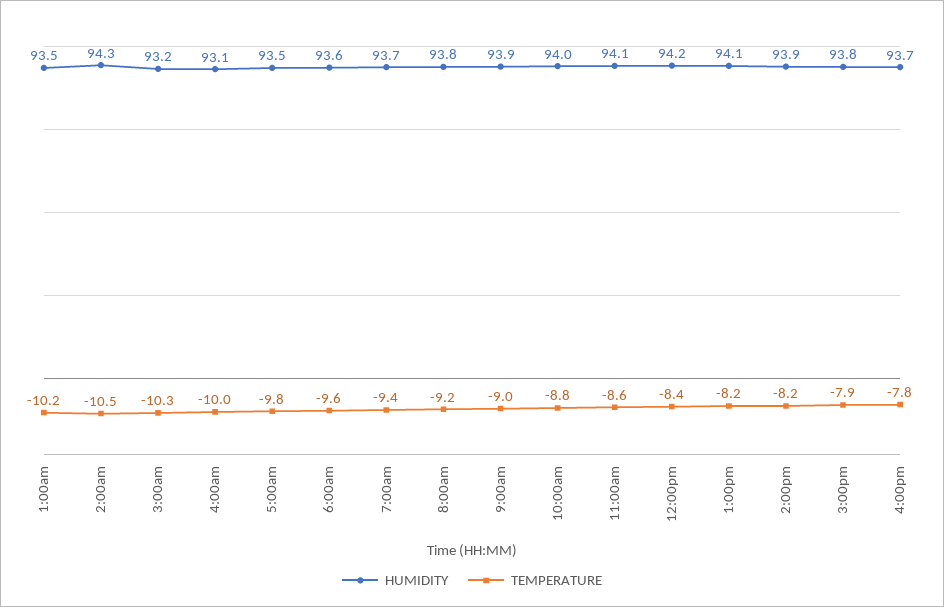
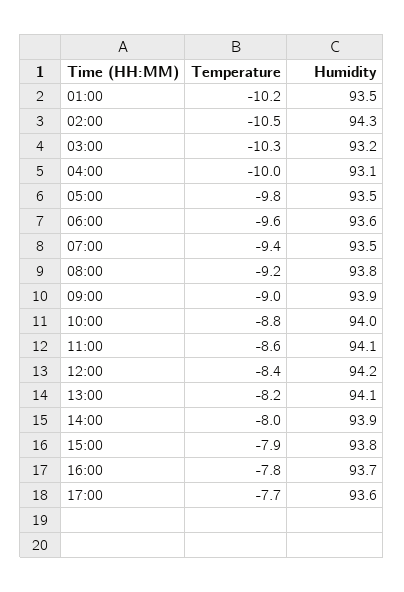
HUMIDITY, 7:00am: 93.7 -> 93.5
TEMPERATURE, 2:00pm: -8.2 -> -8
TEMPERATURE, 17:00: none -> -7.7
HUMIDITY, 17:00: none -> 93.6

